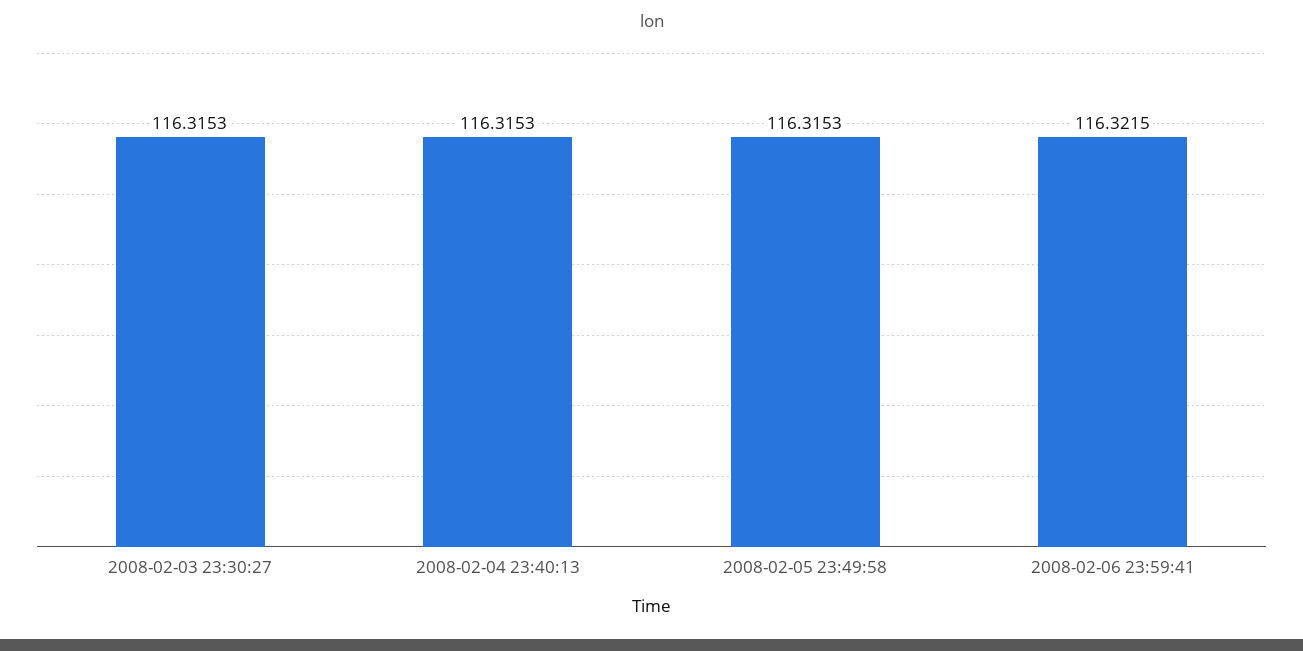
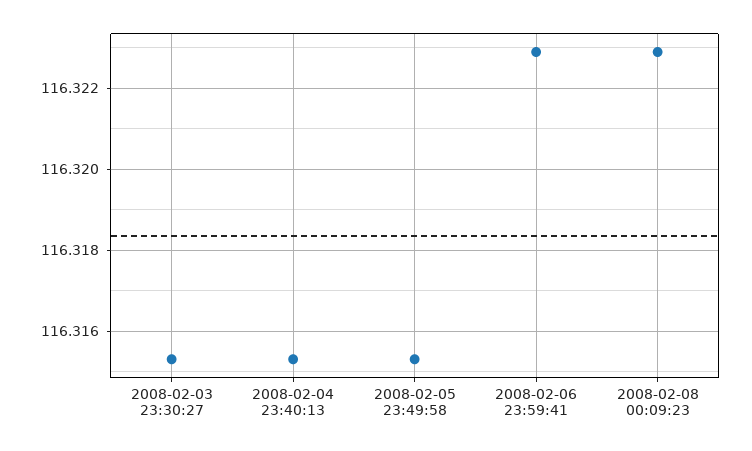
2008-02-06 23:59:41: 116.3215 -> 116.323
2008-02-08 00:09:23: none -> 116.323

